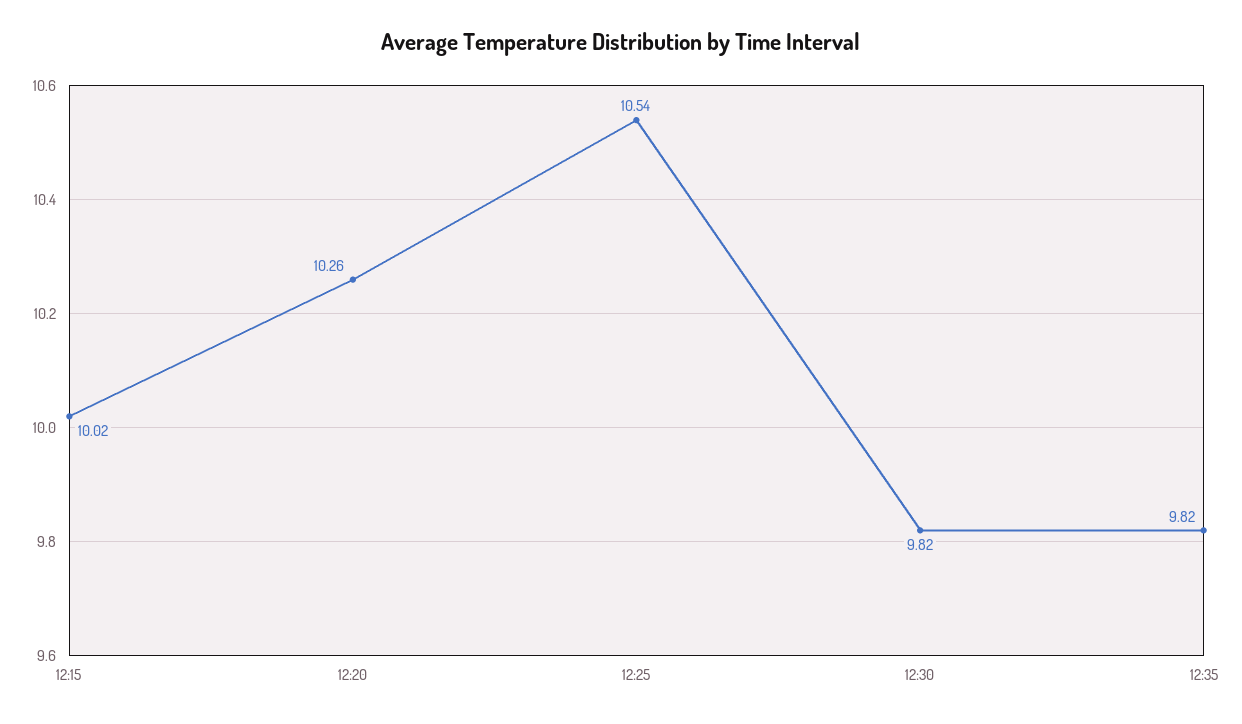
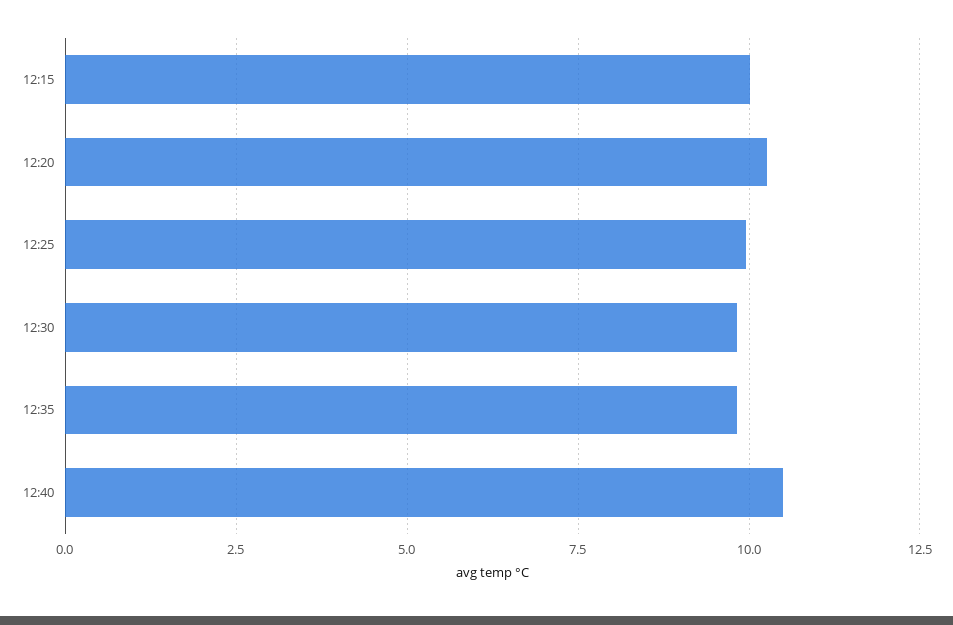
12:25: 10.54 -> 10
12:40: none -> 10.5

